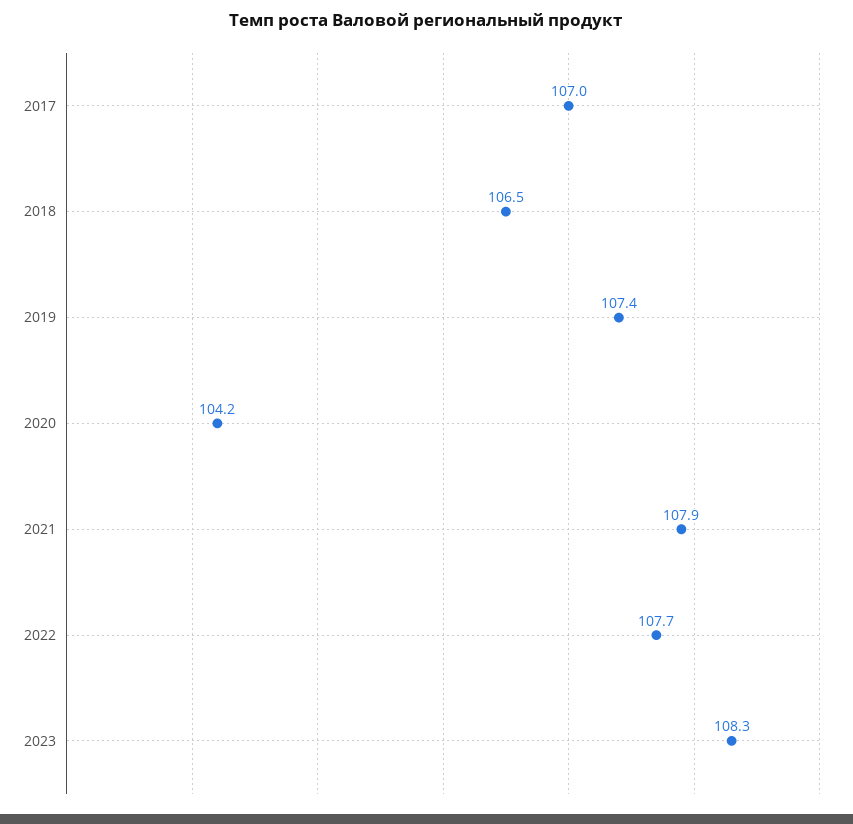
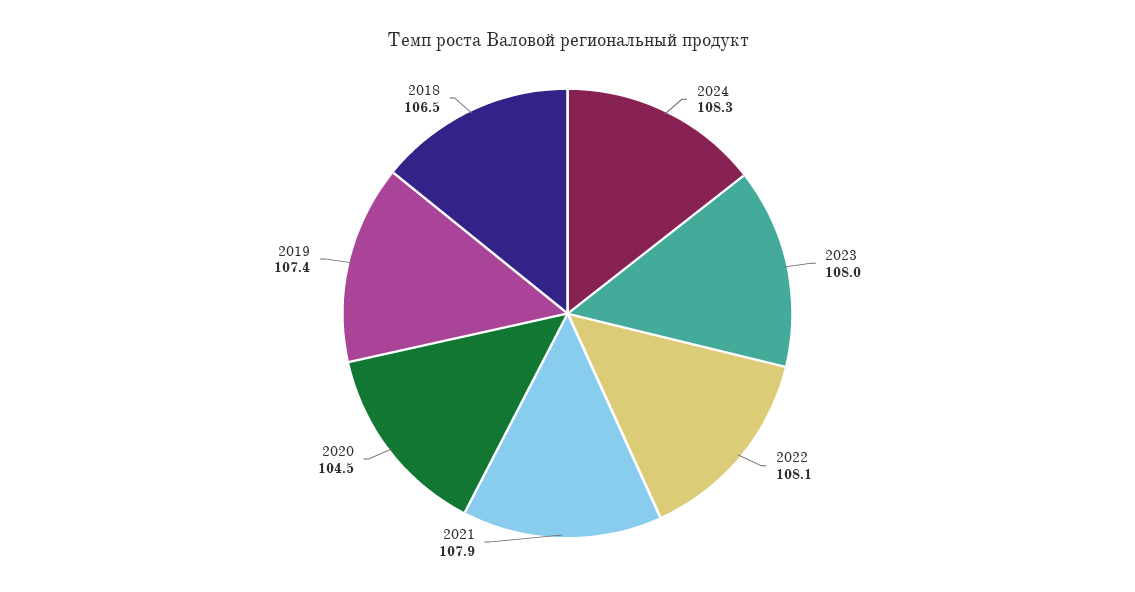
2017: 107 -> none
2020: 104.2 -> 104.5
2022: 107.7 -> 108.1
2023: 108.3 -> 108
2024: none -> 108.3

